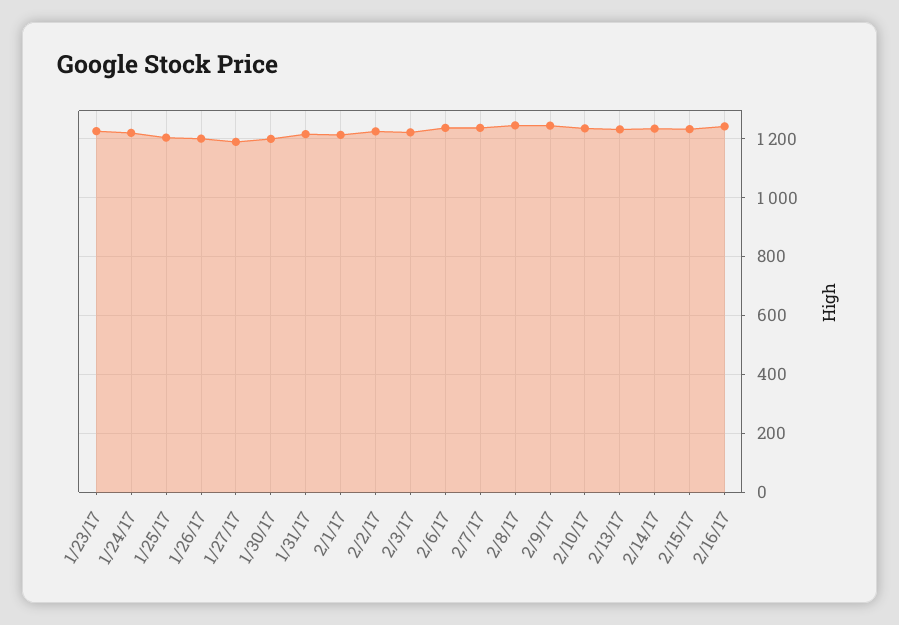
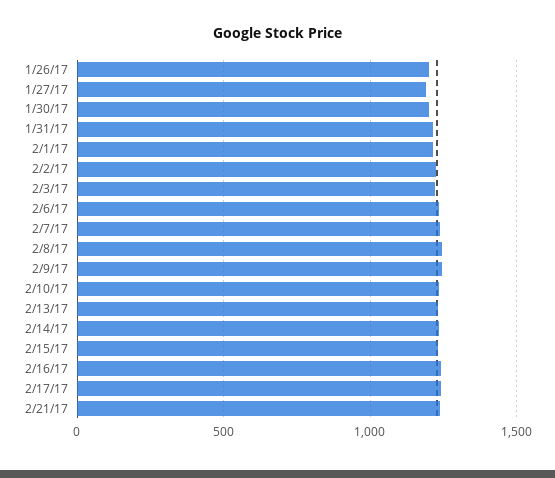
1/23/17: 1225 -> none
1/24/17: 1225 -> none
1/25/17: 1200 -> none
2/17/17: none -> 1250
2/21/17: none -> 1250

